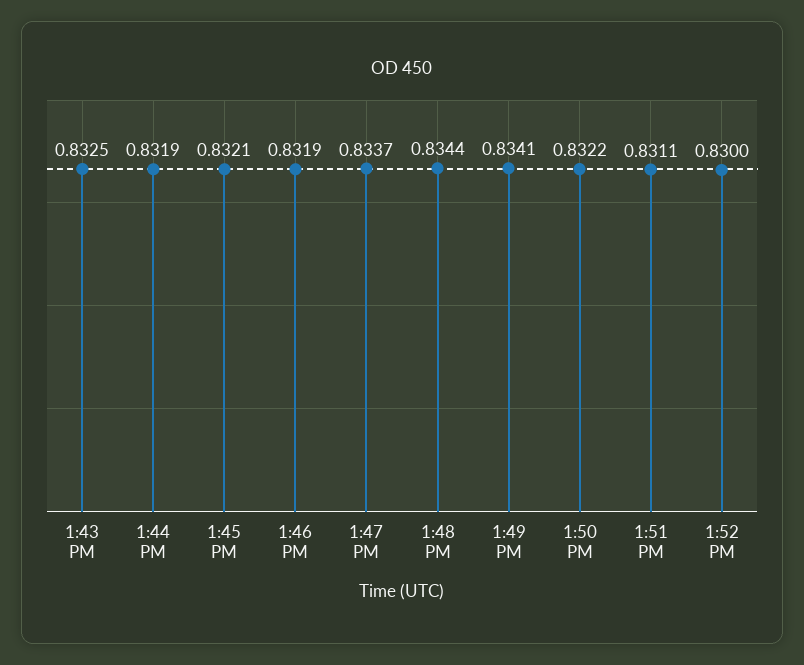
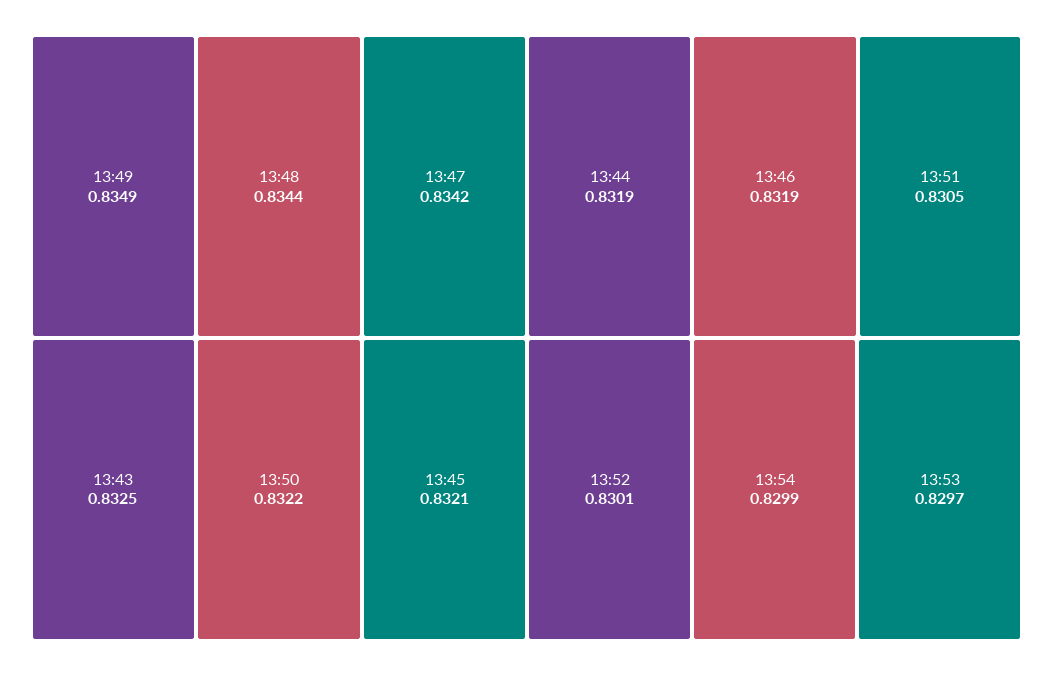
1:47 PM: 0.8337 -> 0.8342
1:49 PM: 0.8341 -> 0.8349
1:51 PM: 0.8311 -> 0.8305
1:52 PM: 0.83 -> 0.8301
13:54: none -> 0.8299
13:53: none -> 0.8297

